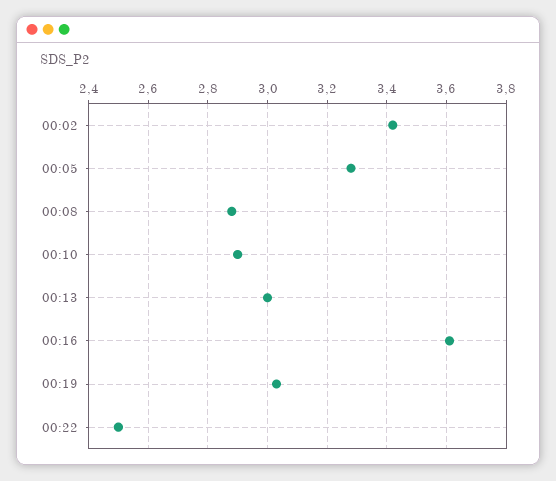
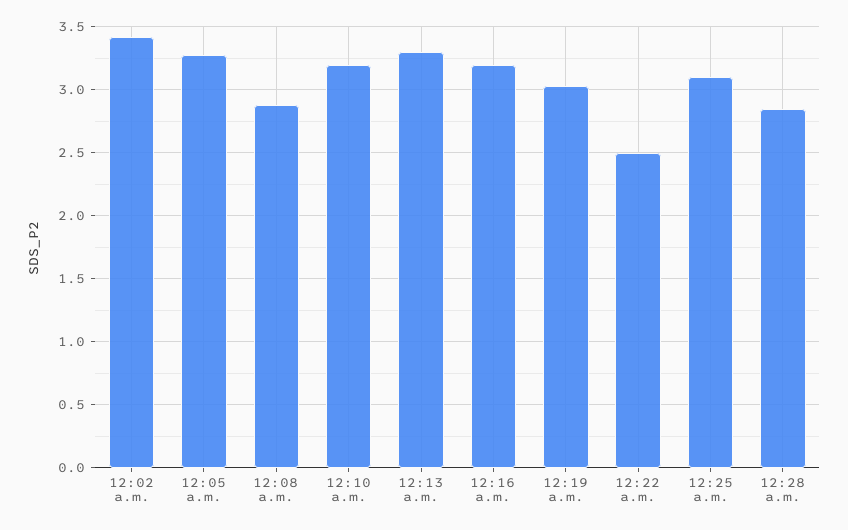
00:10: 2.9 -> 3.2
00:13: 3 -> 3.3
00:16: 3.6 -> 3.2
12:25 a.m.: none -> 3.1
12:28 a.m.: none -> 2.85

